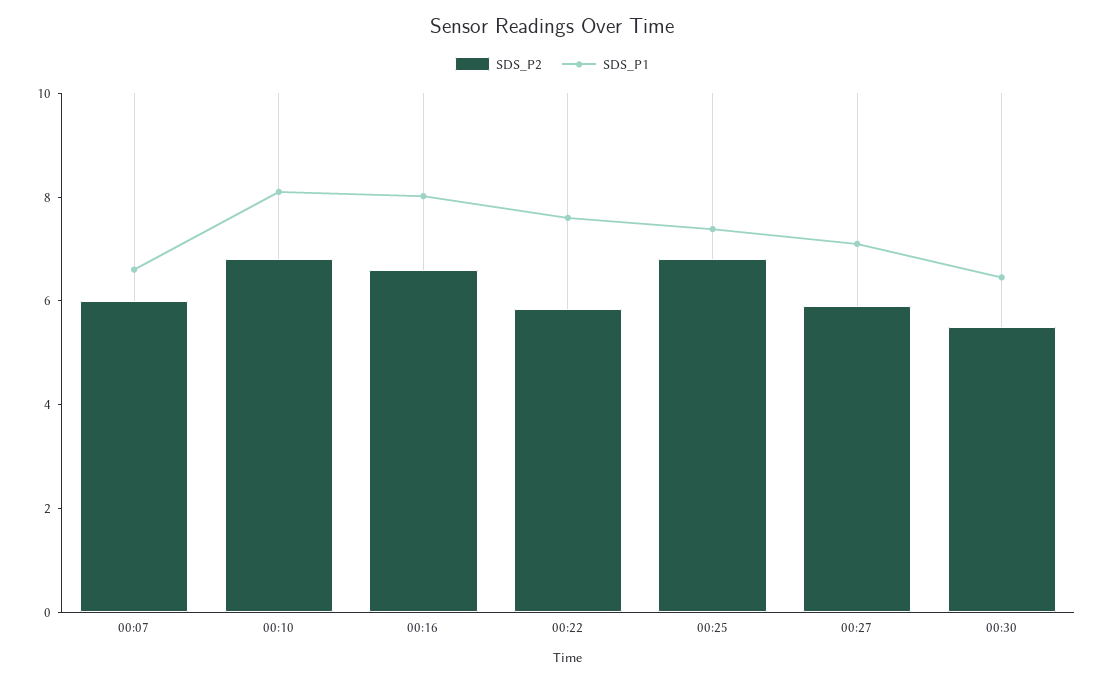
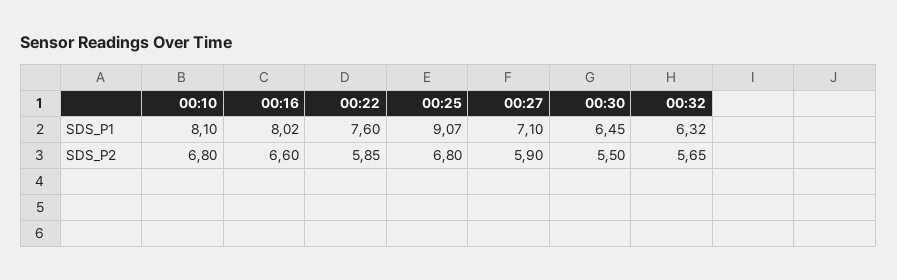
SDS_P2, 00:07: 6 -> none
SDS_P1, 00:07: 6.5 -> none
SDS_P1, 00:25: 7.5 -> 9.07
SDS_P1, 00:32: none -> 6.32
SDS_P2, 00:32: none -> 5.65

